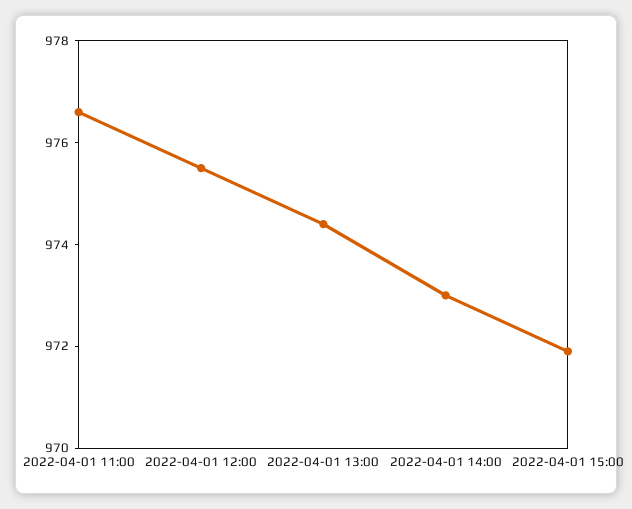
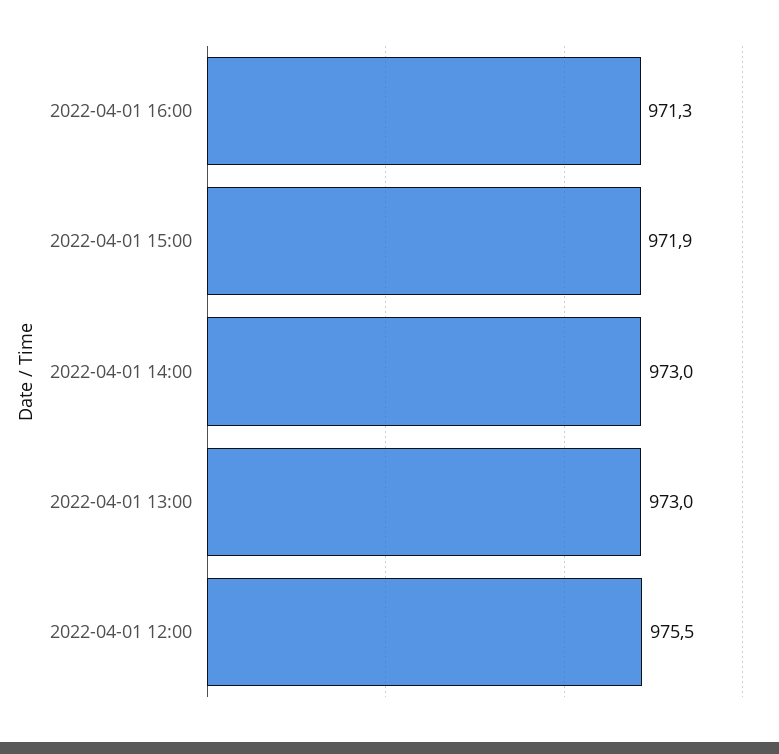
2022-04-01 11:00: 976.5 -> none
2022-04-01 13:00: 974.5 -> 973
2022-04-01 16:00: none -> 971.3

